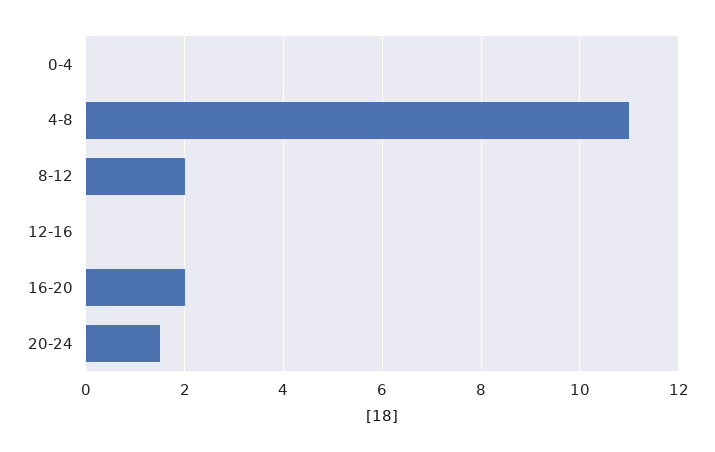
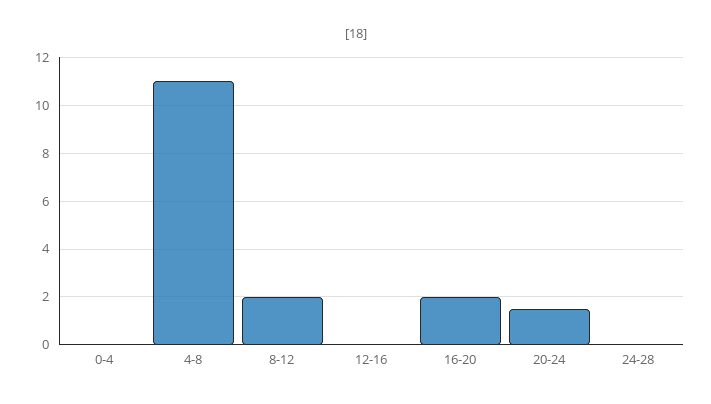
24-28: none -> 0

